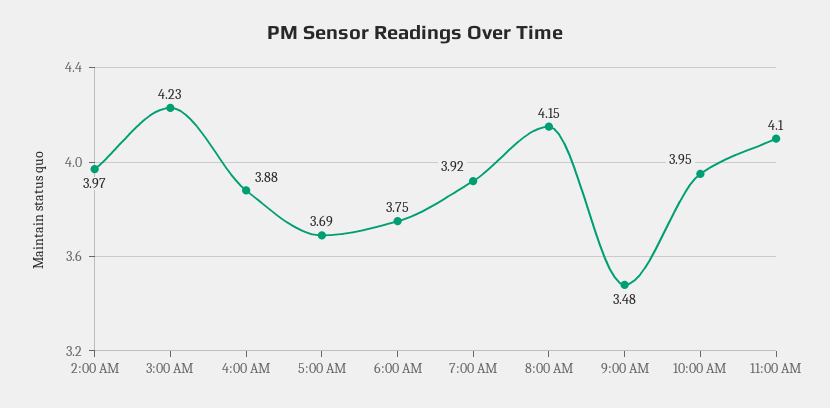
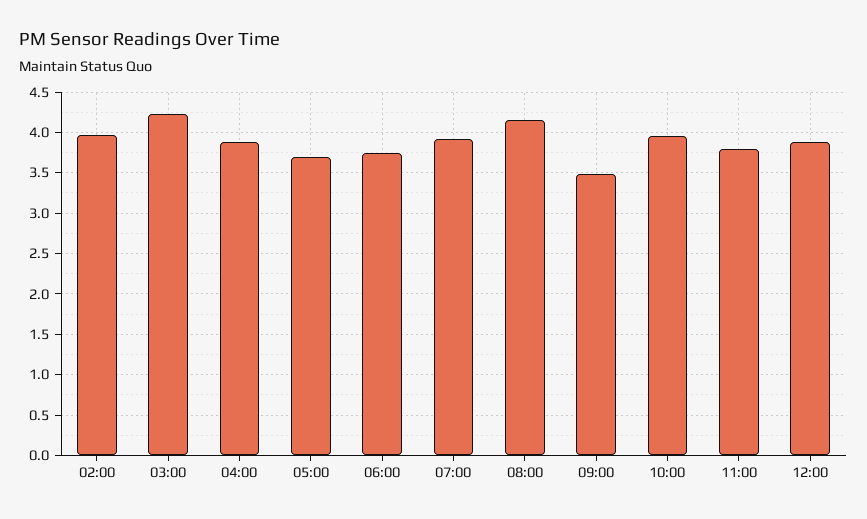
11:00 AM: 4.1 -> 3.8
12:00: none -> 3.9

